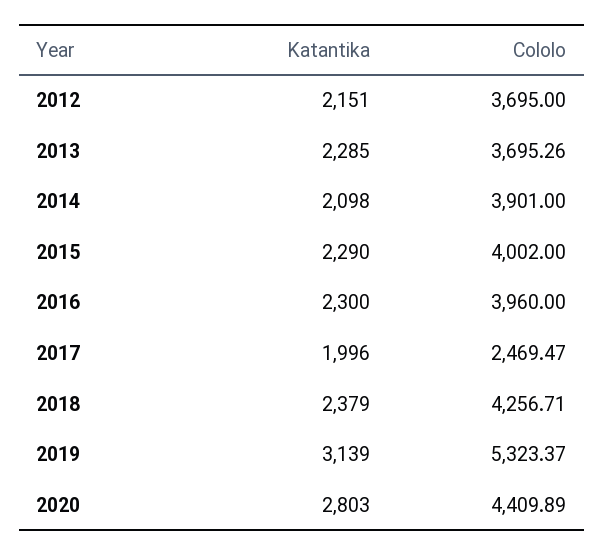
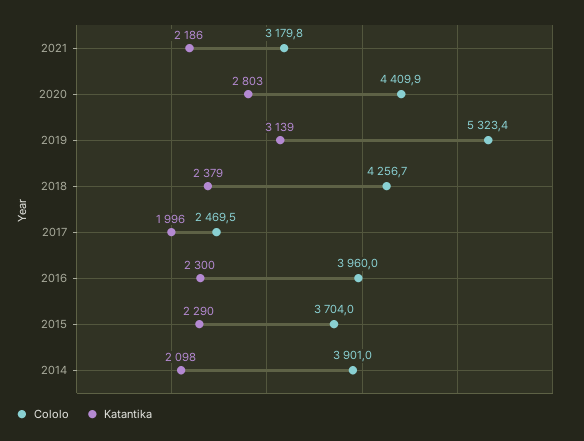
Katantika, 2012: 2151 -> none
Cololo, 2012: 3695 -> none
Katantika, 2013: 2285 -> none
Cololo, 2013: 3695.26 -> none
Cololo, 2015: 4002 -> 3704
Cololo, 2021: none -> 3179.8
Katantika, 2021: none -> 2186

